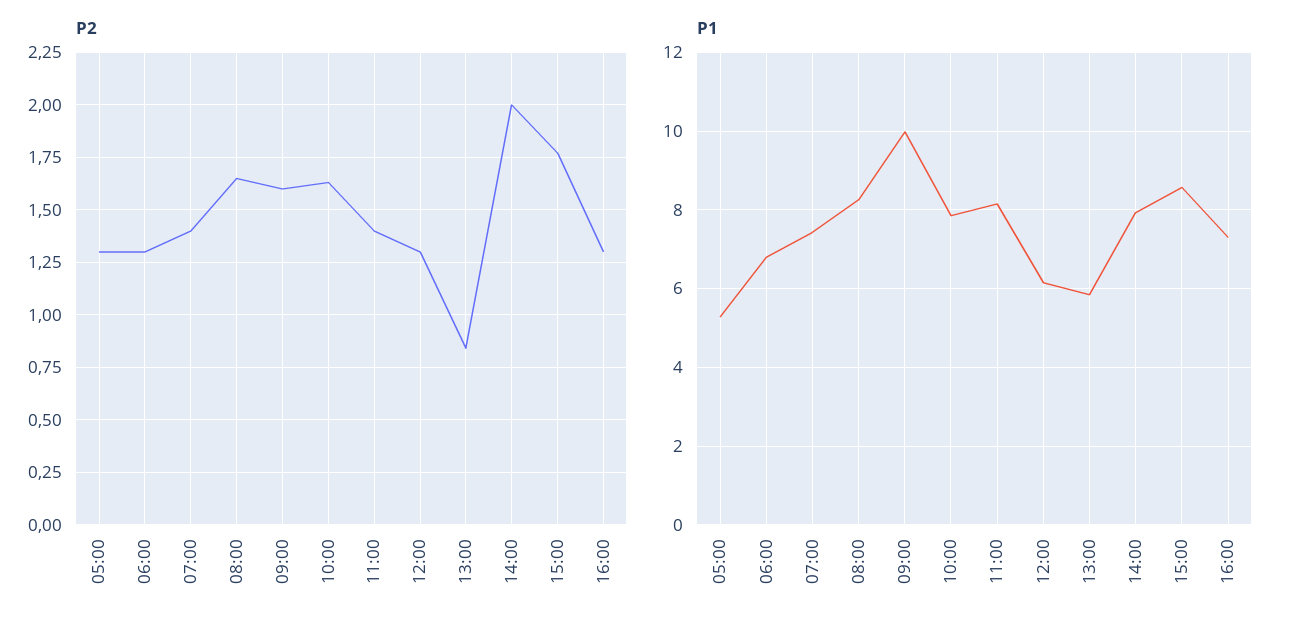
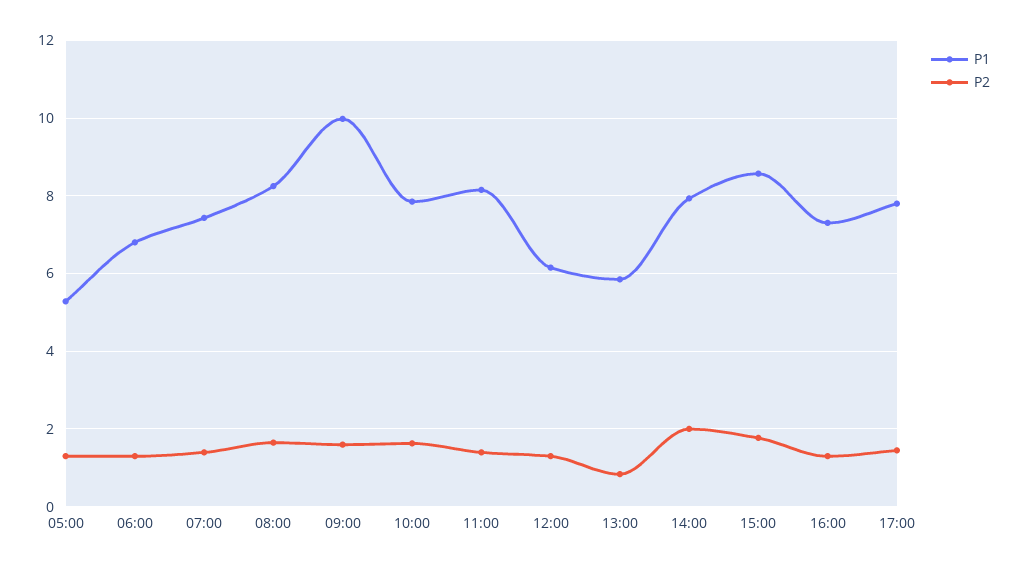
P1, 17:00: none -> 7.8
P2, 17:00: none -> 1.4

